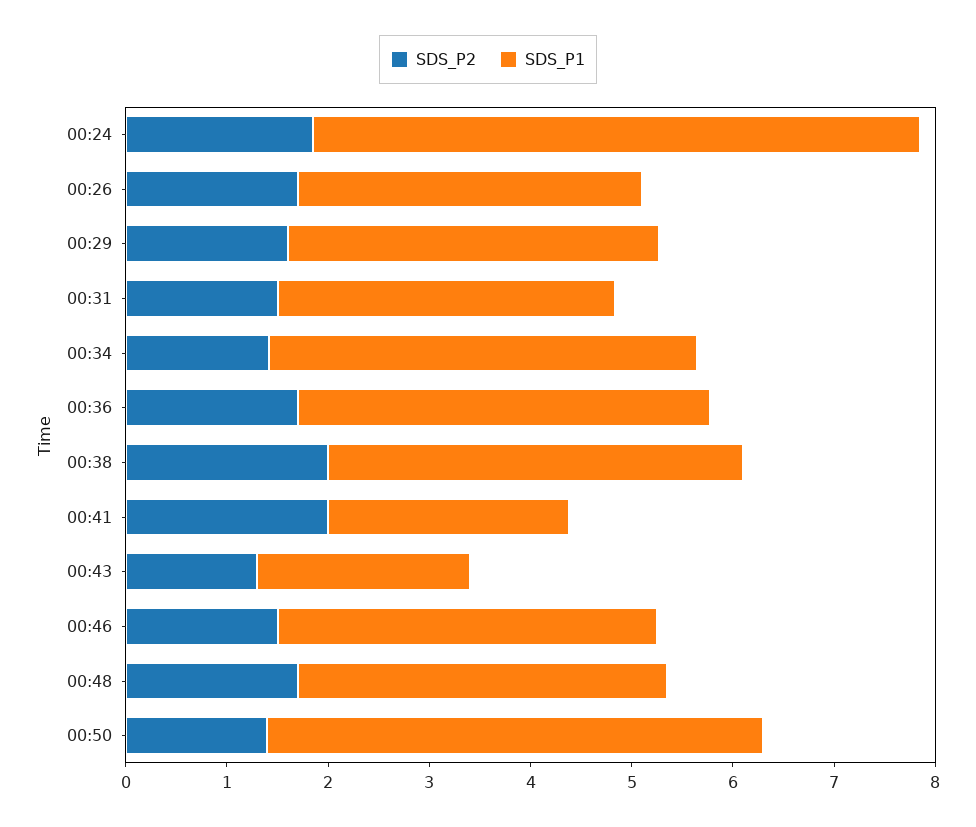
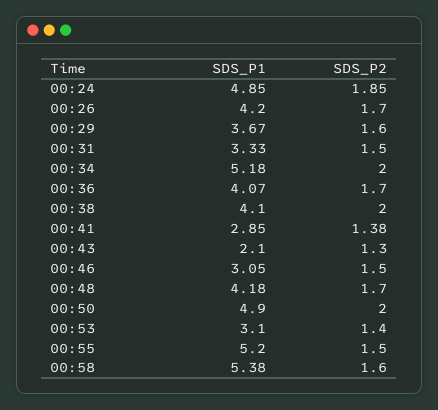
SDS_P1, 00:24: 6 -> 4.85
SDS_P1, 00:26: 3.4 -> 4.2
SDS_P2, 00:34: 1.4 -> 2
SDS_P1, 00:34: 4.2 -> 5.18
SDS_P2, 00:41: 2 -> 1.38
SDS_P1, 00:41: 2.4 -> 2.85
SDS_P1, 00:46: 3.8 -> 3.05
SDS_P1, 00:48: 3.6 -> 4.18
SDS_P2, 00:50: 1.4 -> 2
SDS_P1, 00:53: none -> 3.1
SDS_P2, 00:53: none -> 1.4
SDS_P1, 00:55: none -> 5.2
SDS_P2, 00:55: none -> 1.5
SDS_P1, 00:58: none -> 5.38
SDS_P2, 00:58: none -> 1.6

